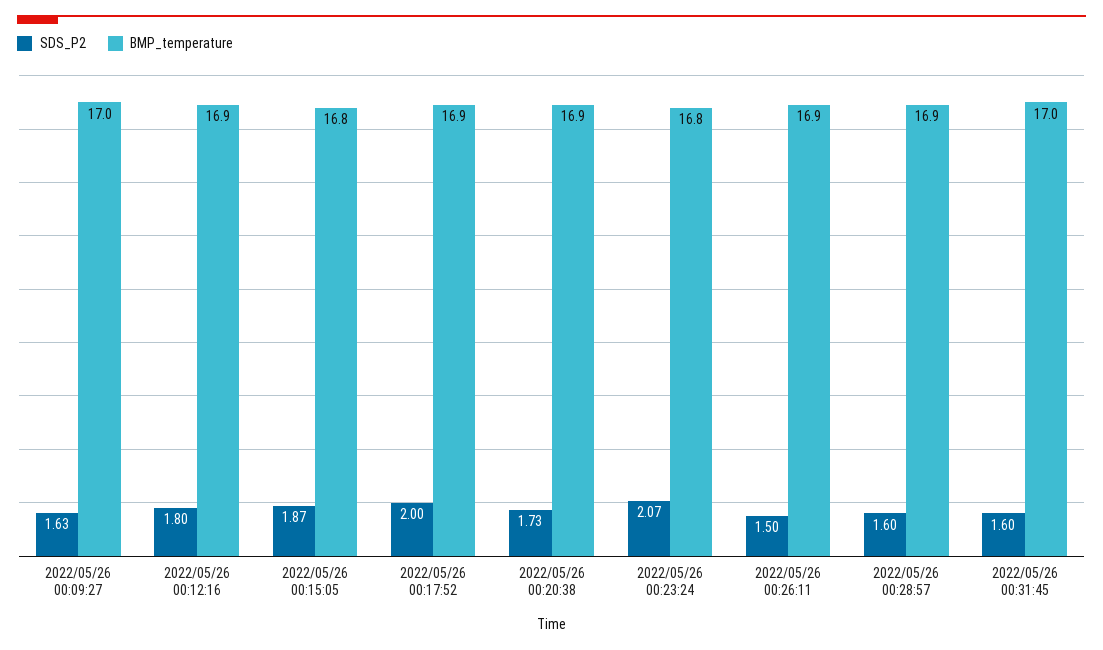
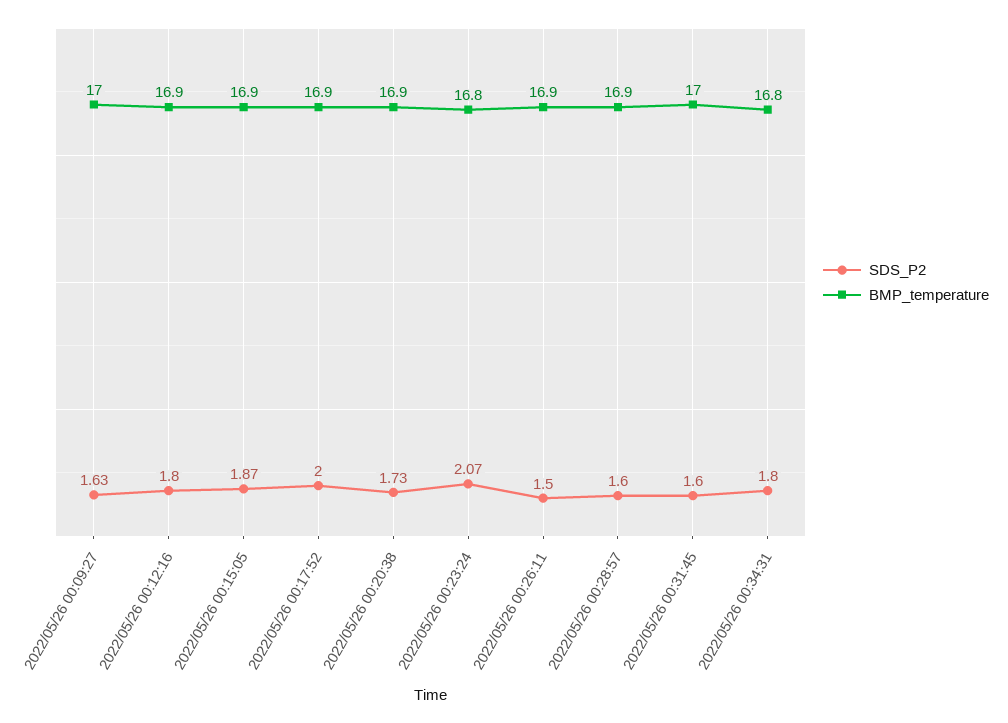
BMP_temperature, 2022/05/26 00:15:05: 16.8 -> 16.9
SDS_P2, 2022/05/26 00:34:31: none -> 1.8
BMP_temperature, 2022/05/26 00:34:31: none -> 16.8

